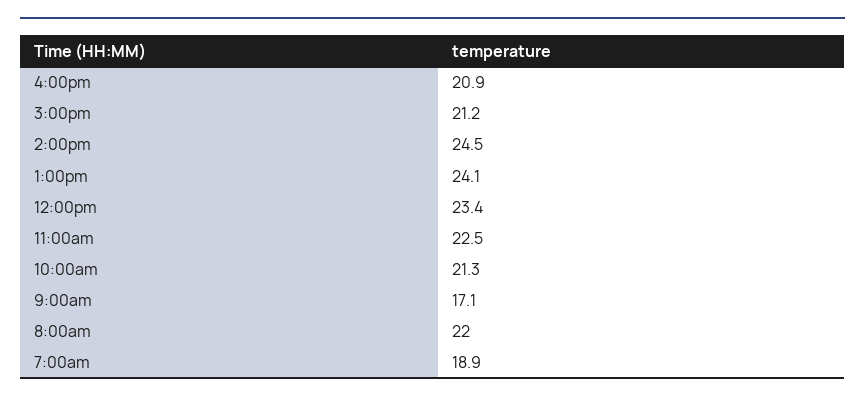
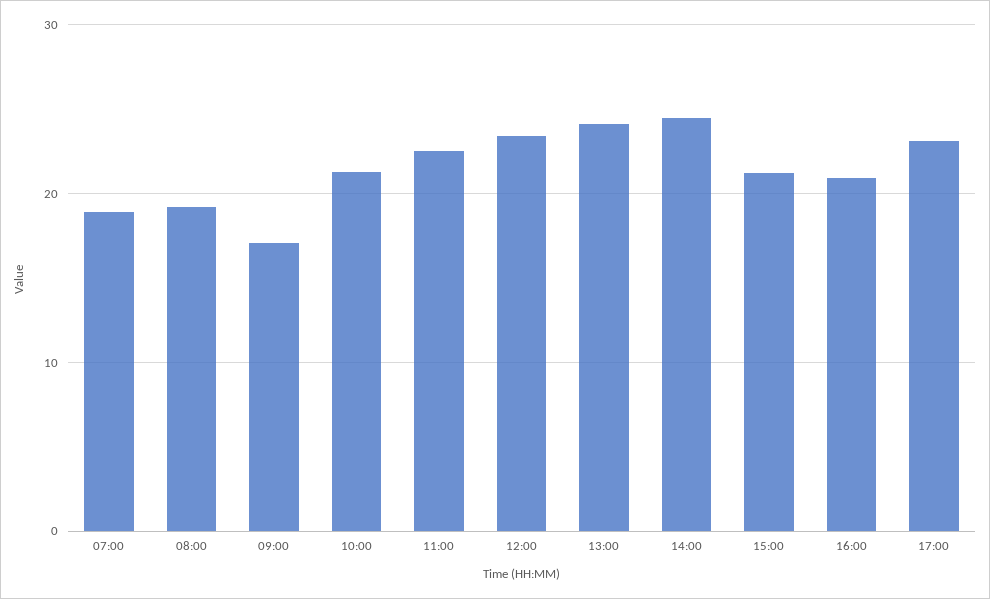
8:00am: 22 -> 19
17:00: none -> 23

